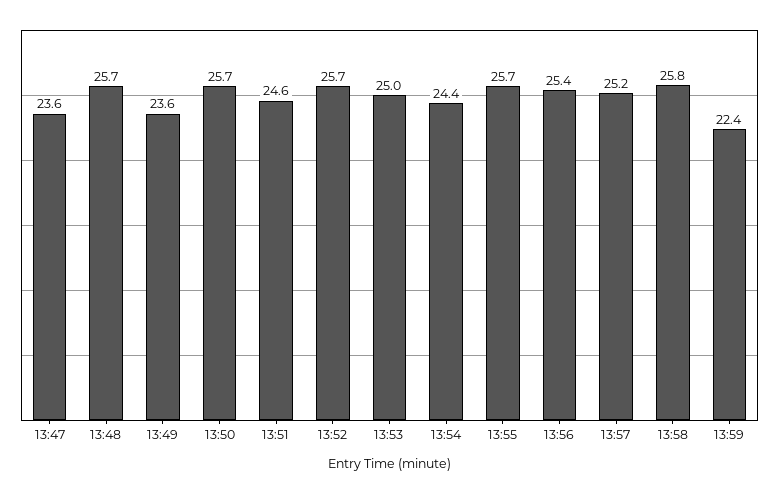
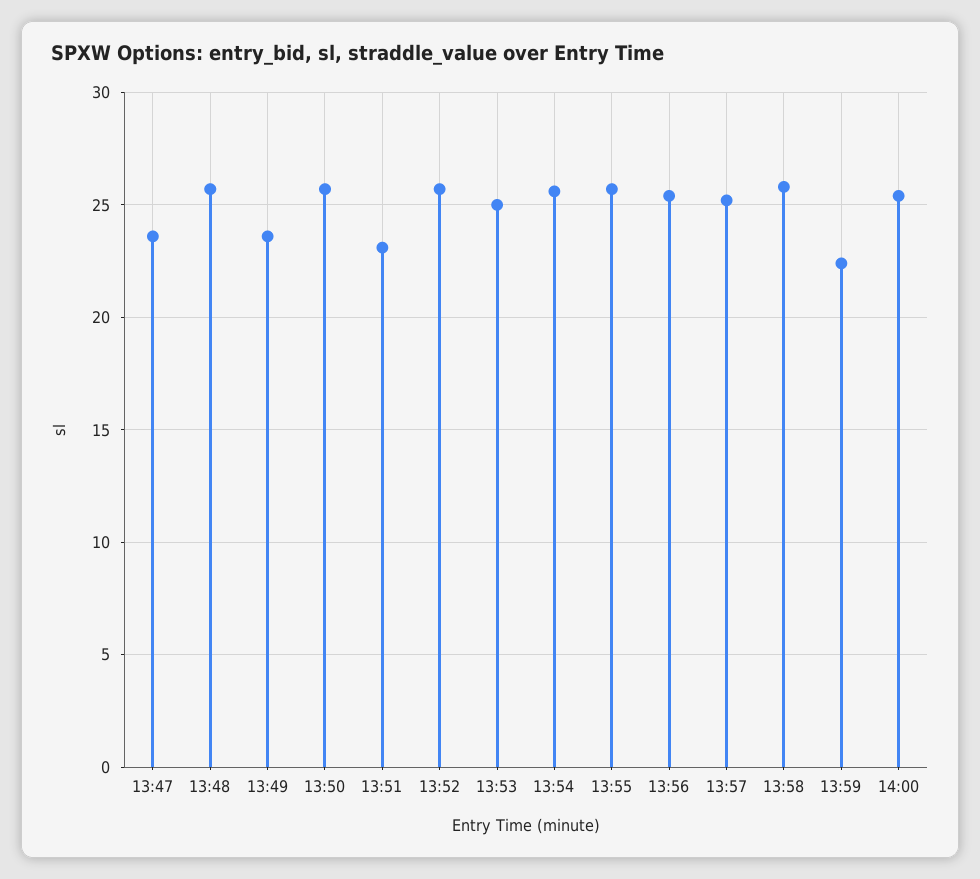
13:51: 24.6 -> 23
13:54: 24.4 -> 25.5
14:00: none -> 25.5

